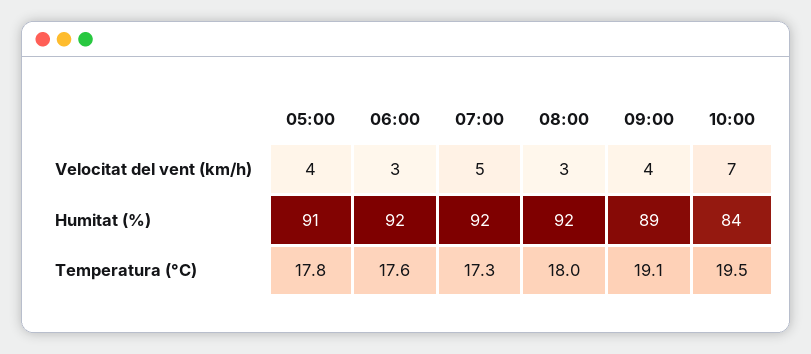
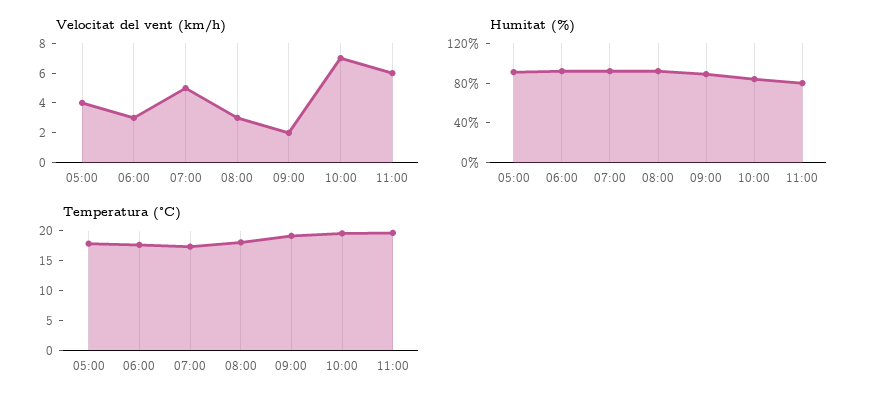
Velocitat del vent (km/h), 09:00: 4 -> 2
Velocitat del vent (km/h), 11:00: none -> 6
Humitat (%), 11:00: none -> 80
Temperatura (°C), 11:00: none -> 20

